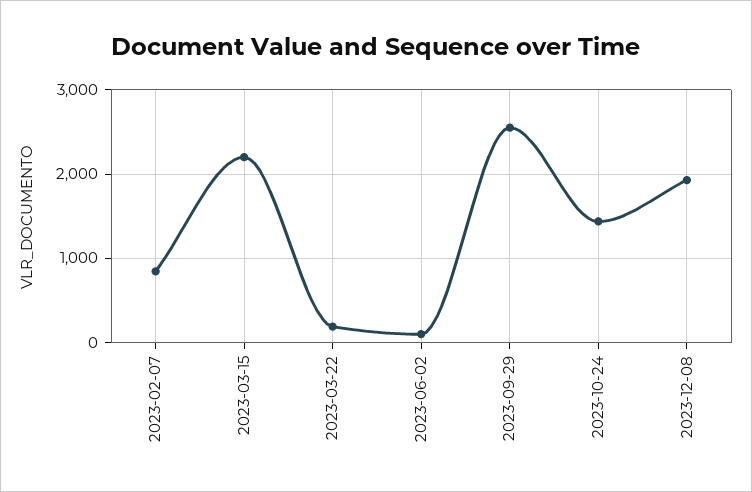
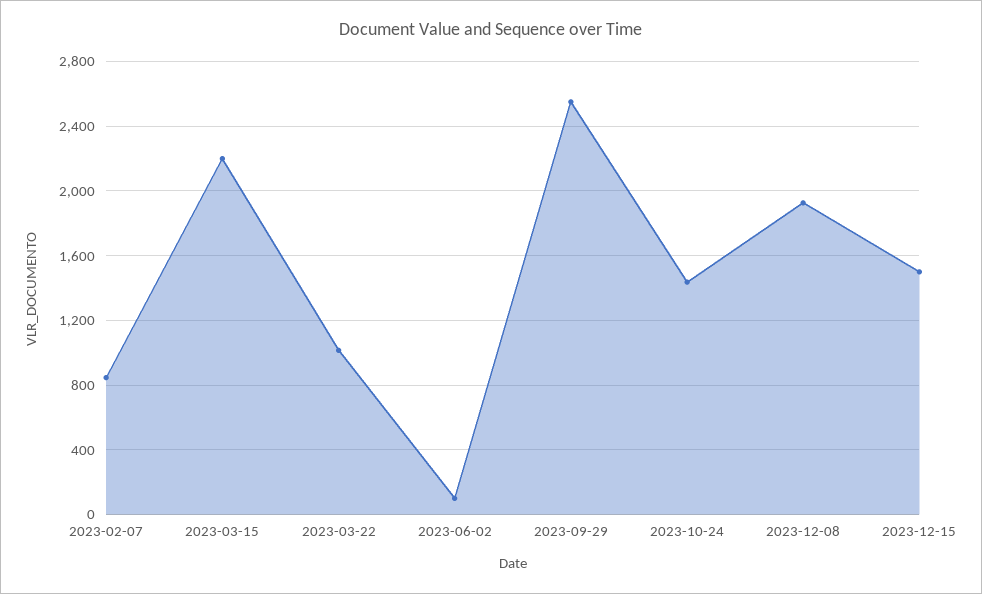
2023-03-22: 200 -> 1000
2023-12-15: none -> 1500

